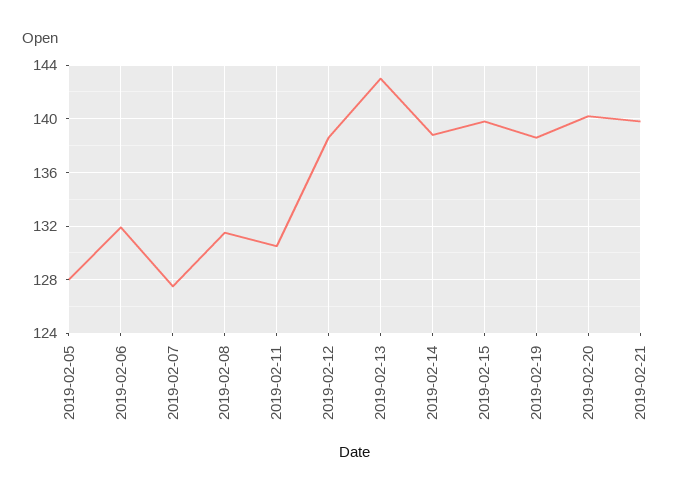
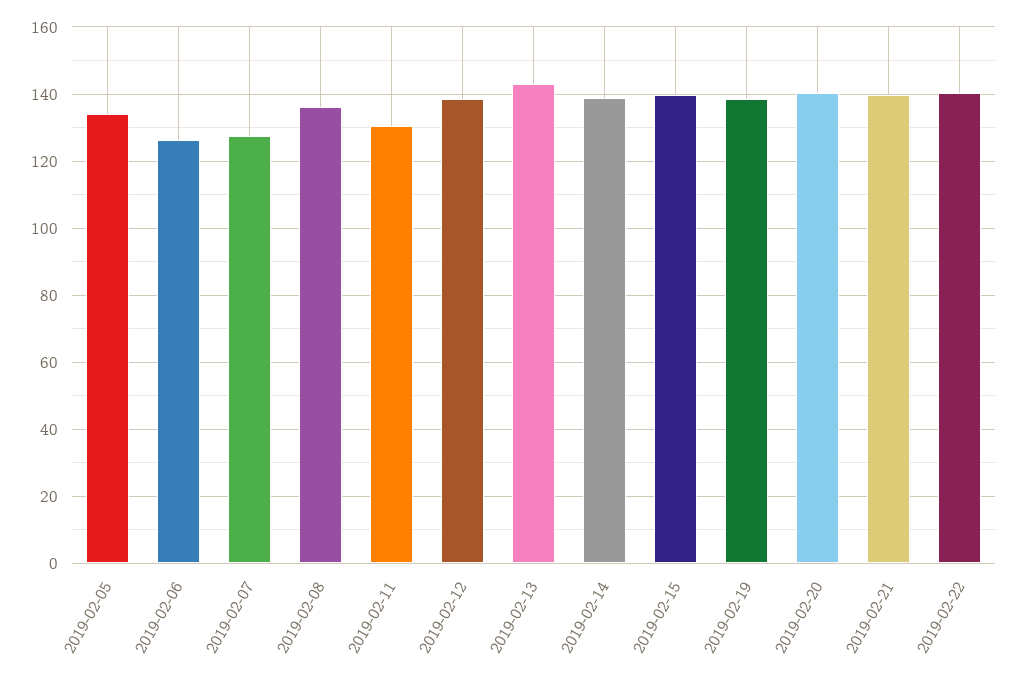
2019-02-05: 128 -> 134
2019-02-06: 132 -> 126
2019-02-08: 131.5 -> 136
2019-02-22: none -> 140

